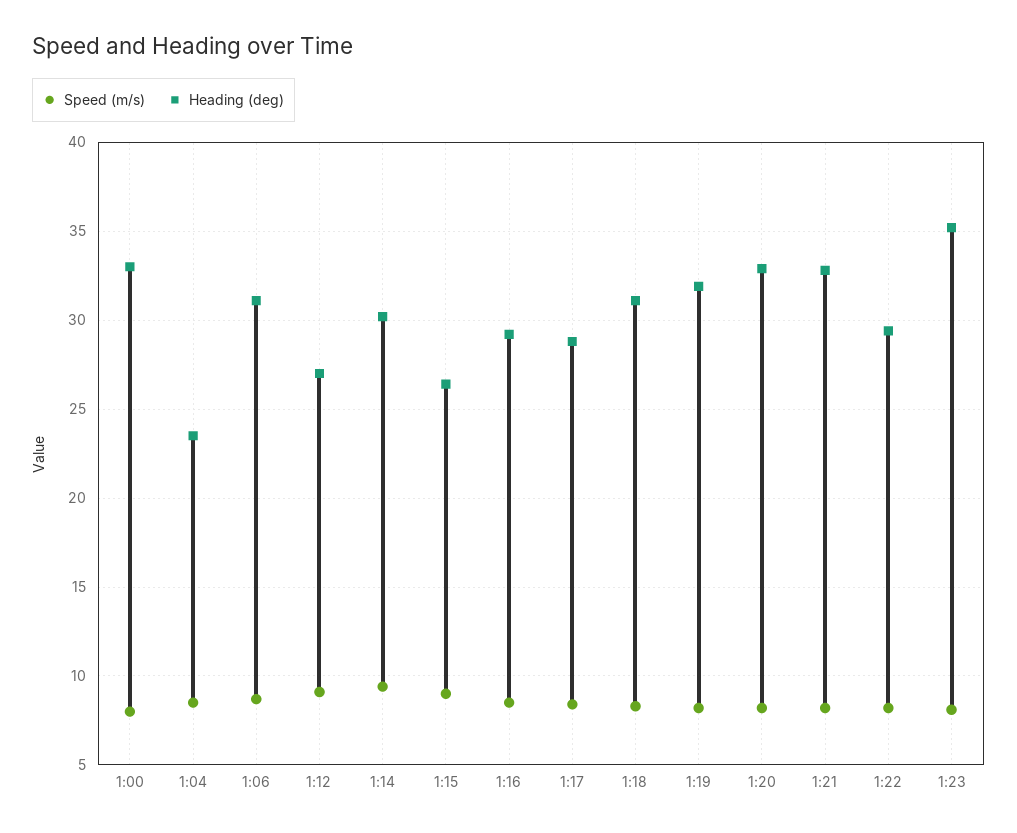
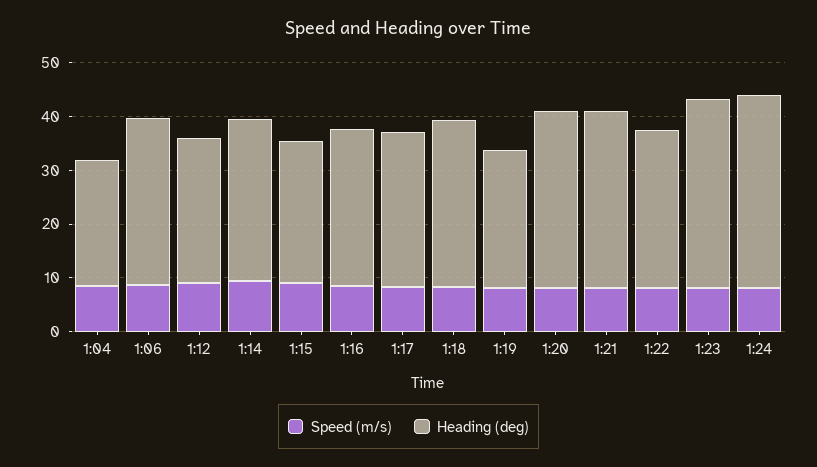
Speed (m/s), 1:00: 8 -> none
Heading (deg), 1:00: 33 -> none
Heading (deg), 1:19: 32 -> 26
Speed (m/s), 1:24: none -> 8
Heading (deg), 1:24: none -> 36

